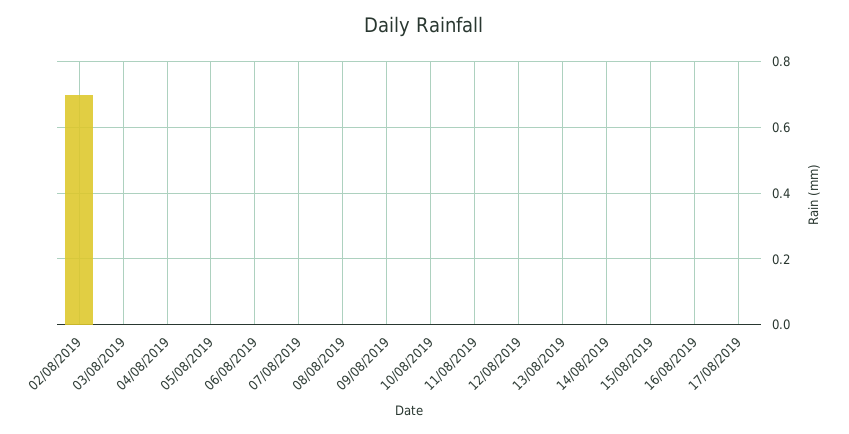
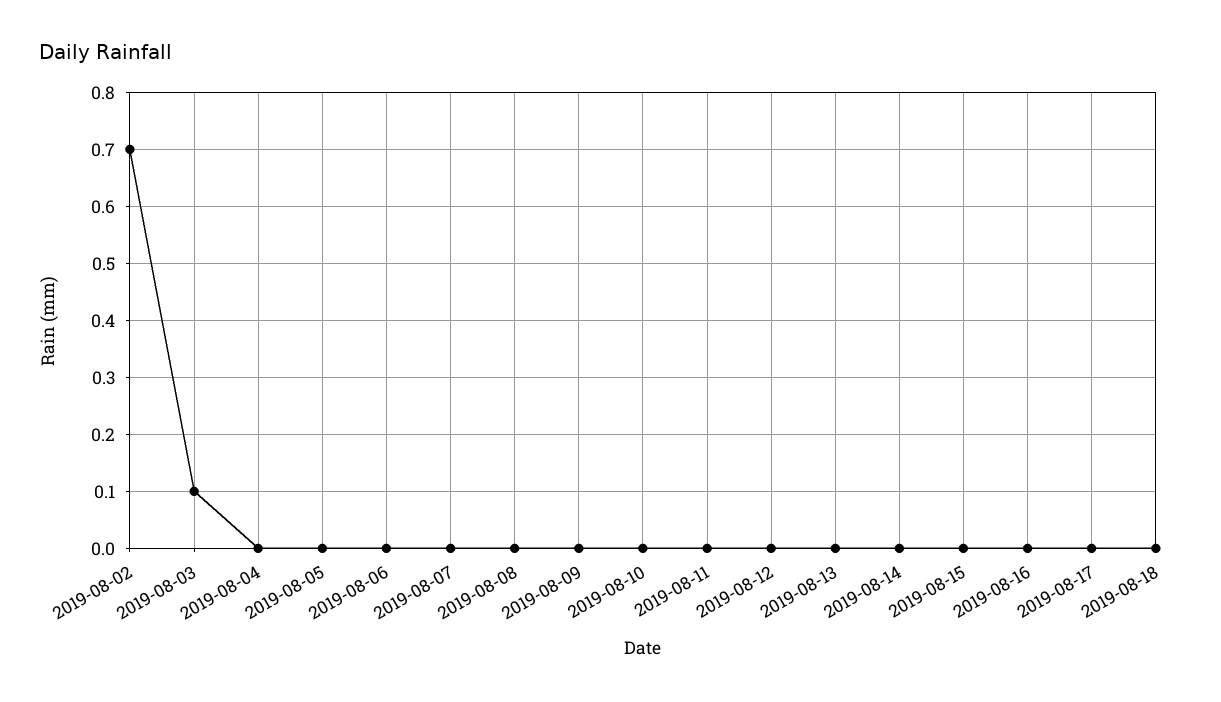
03/08/2019: 0 -> 0.1
2019-08-18: none -> 0

